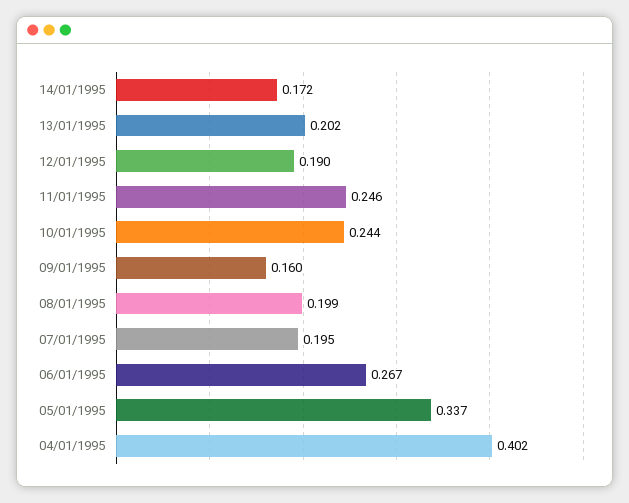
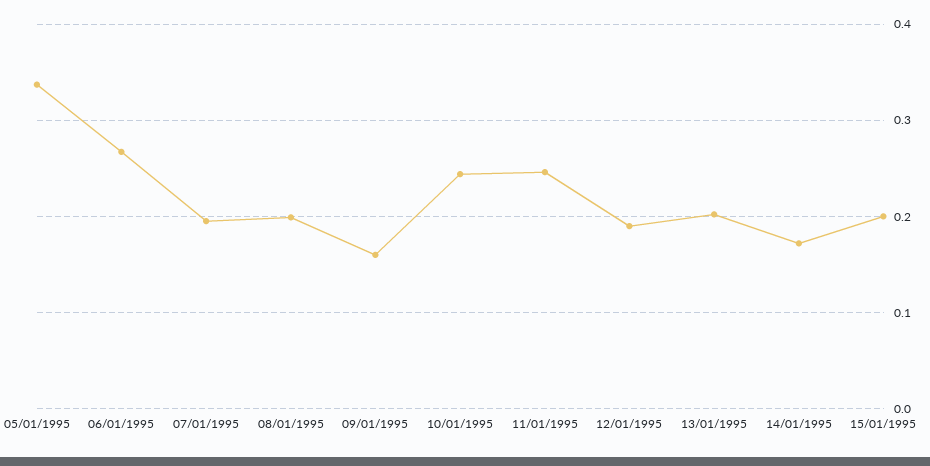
04/01/1995: 0.402 -> none
15/01/1995: none -> 0.2

